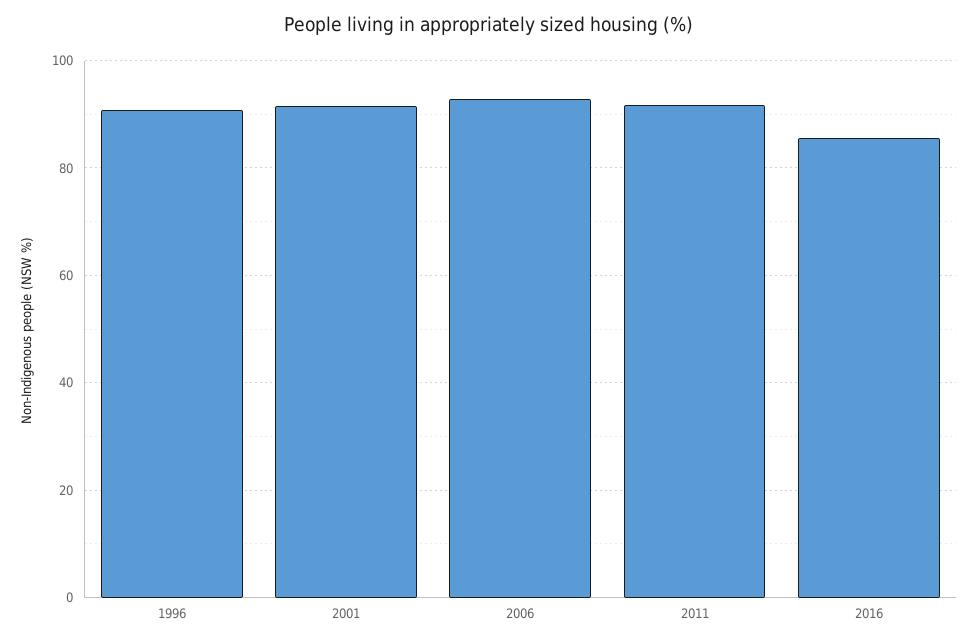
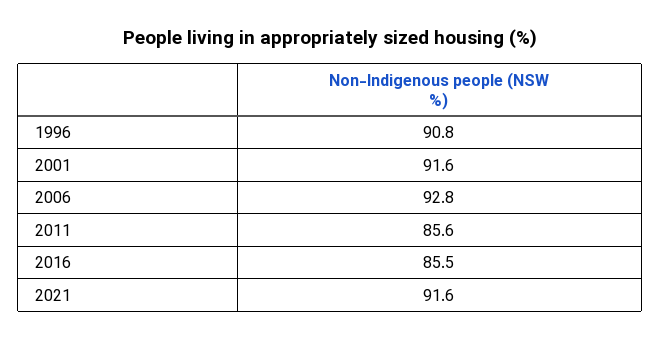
2011: 92 -> 85.6
2021: none -> 91.6

